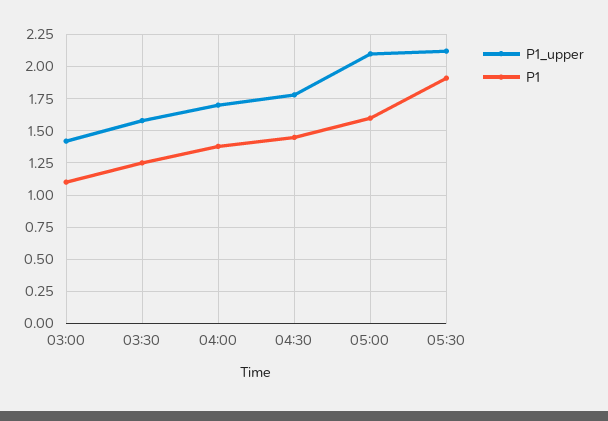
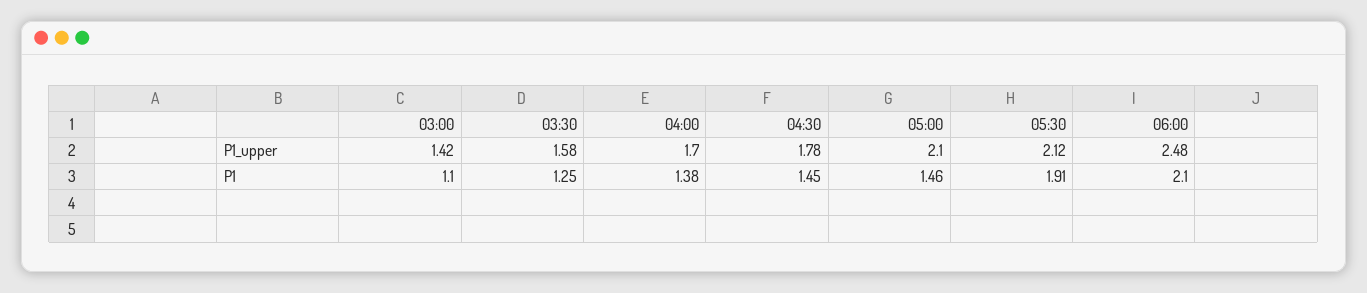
P1, 05:00: 1.6 -> 1.46
P1_upper, 06:00: none -> 2.48
P1, 06:00: none -> 2.1

